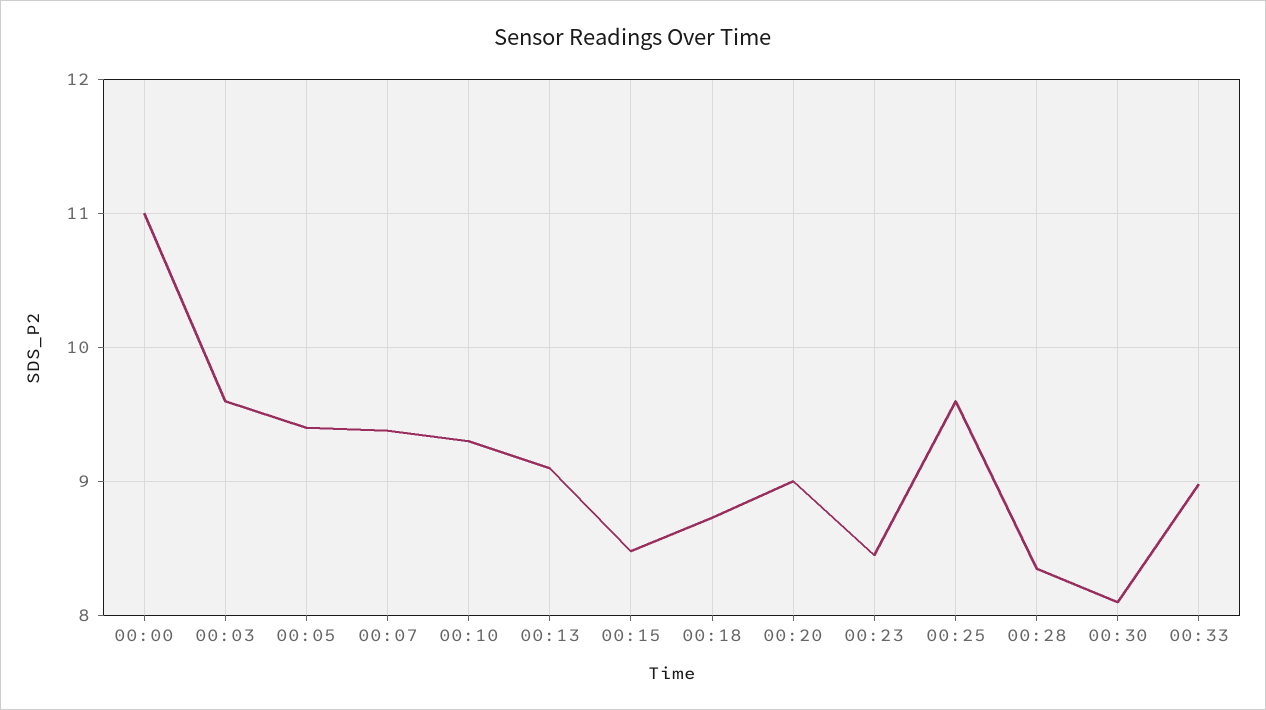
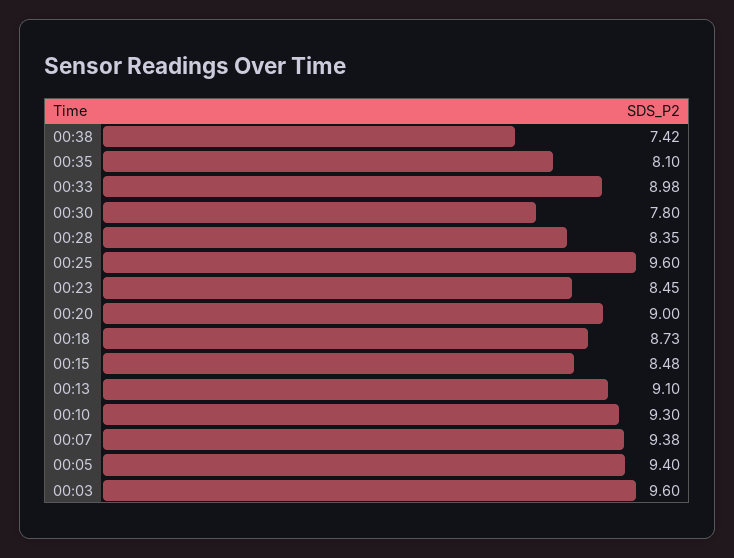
00:00: 11 -> none
00:30: 8.1 -> 7.8
00:38: none -> 7.42
00:35: none -> 8.1

